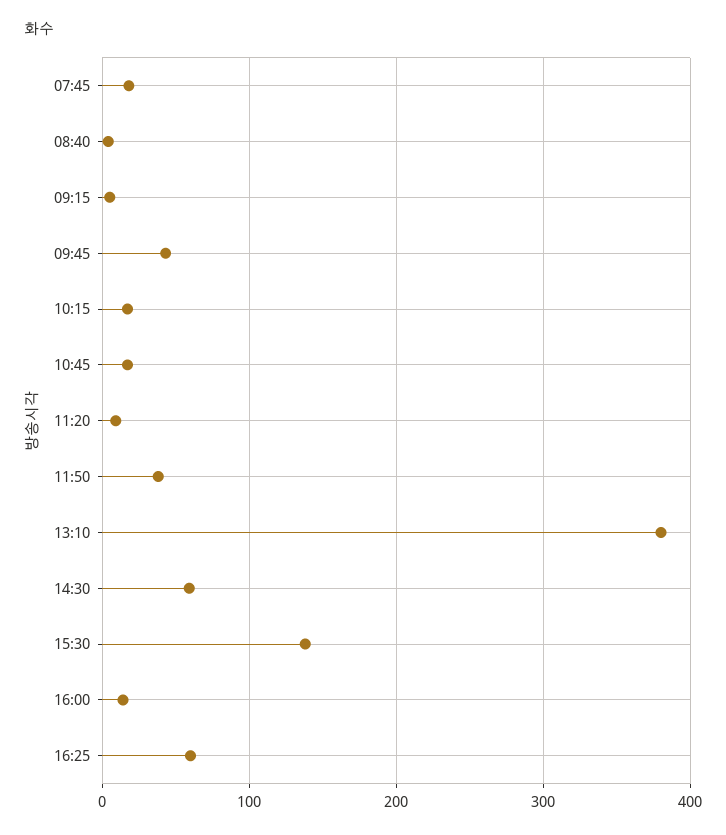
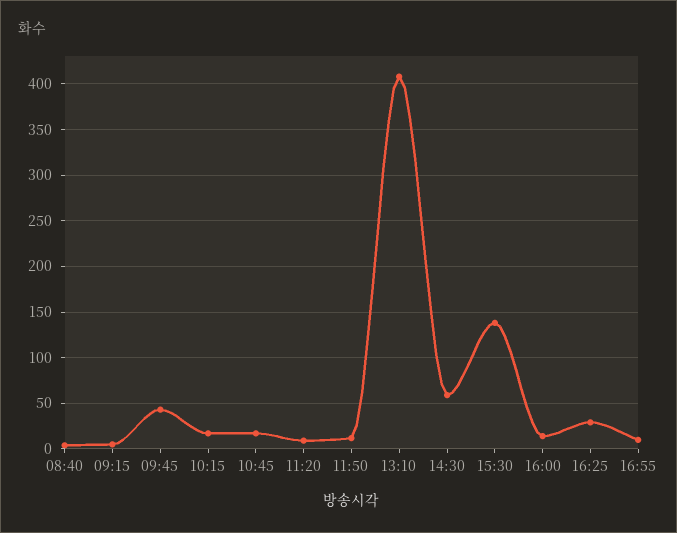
07:45: 20 -> none
11:50: 40 -> 10
13:10: 380 -> 410
16:25: 60 -> 30
16:55: none -> 10

